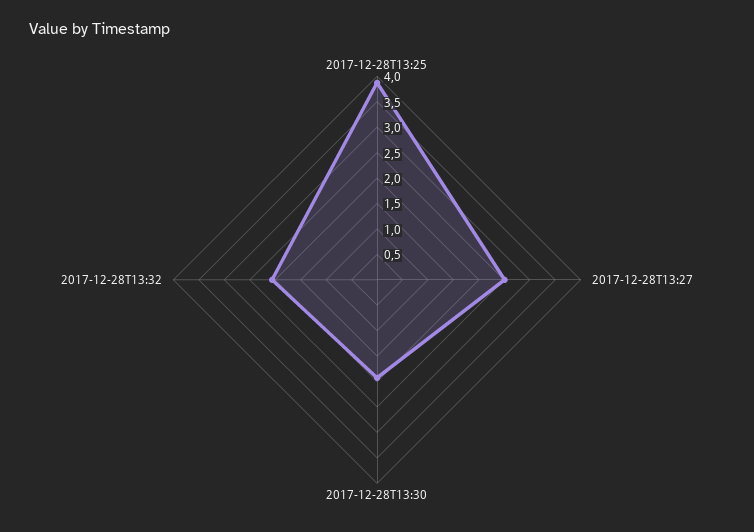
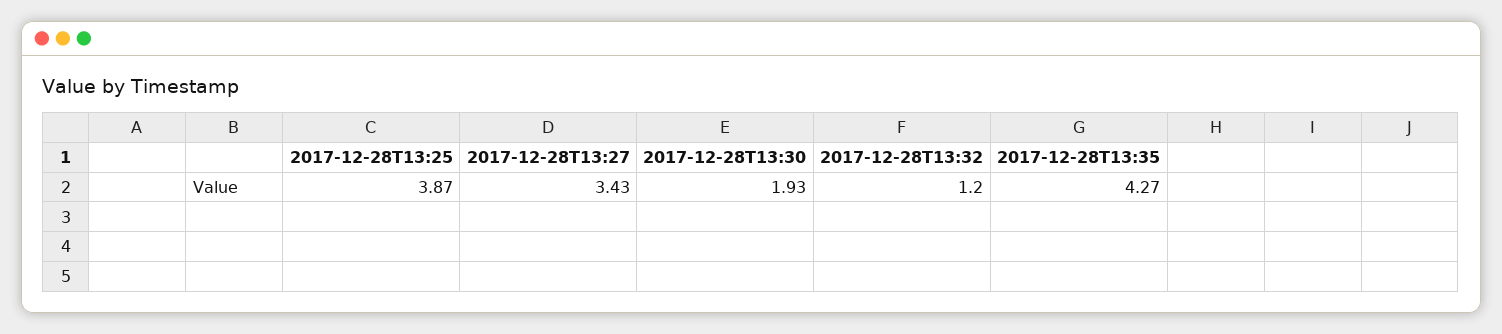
2017-12-28T13:27: 2.5 -> 3.43
2017-12-28T13:32: 2 -> 1.2
2017-12-28T13:35: none -> 4.27

